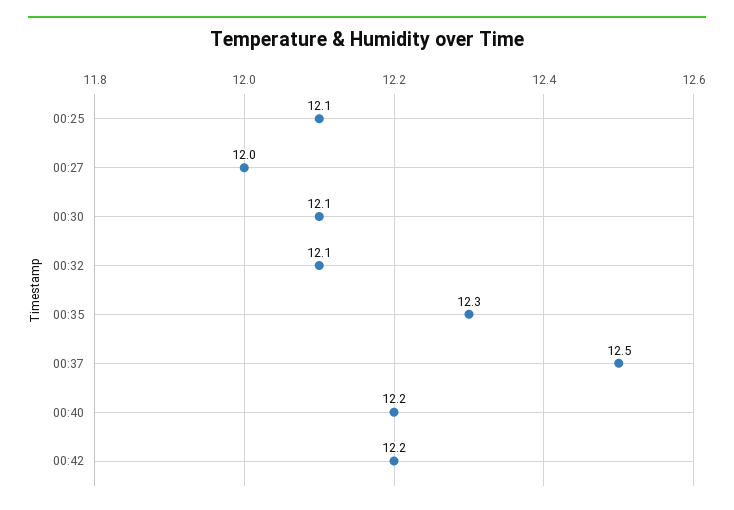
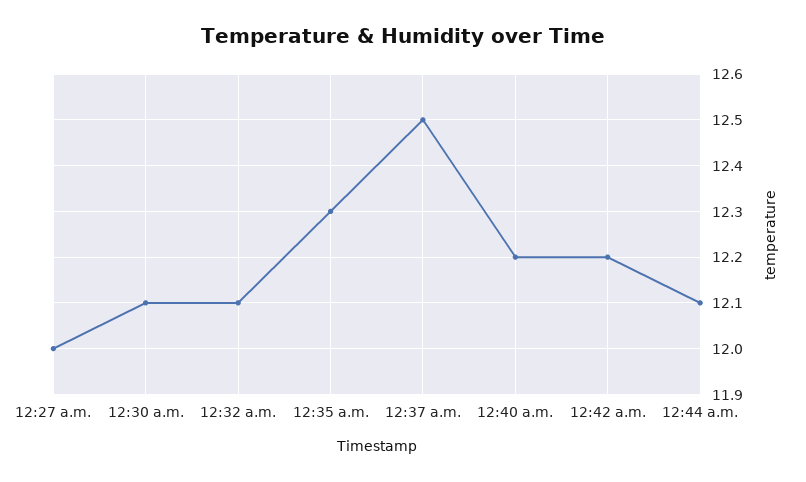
00:25: 12.1 -> none
12:44 a.m.: none -> 12.1

